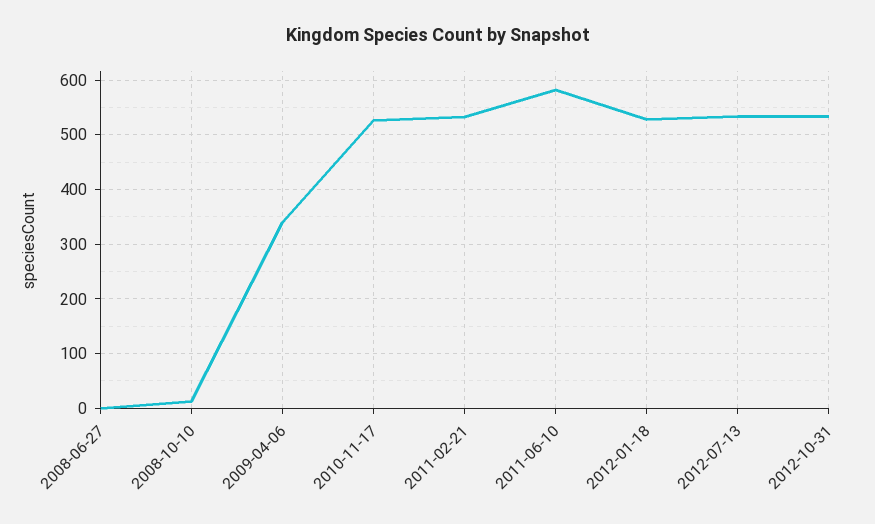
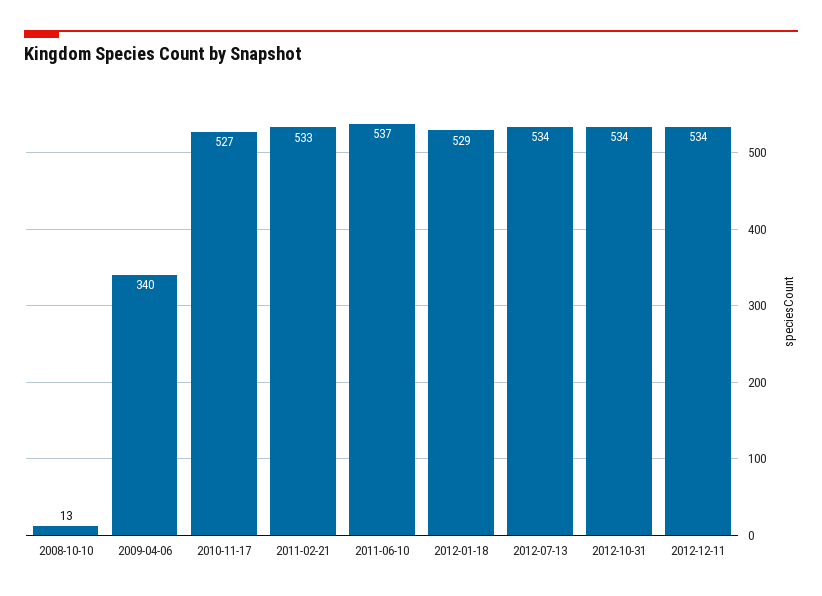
2008-06-27: 0 -> none
2011-06-10: 580 -> 537
2012-12-11: none -> 534

